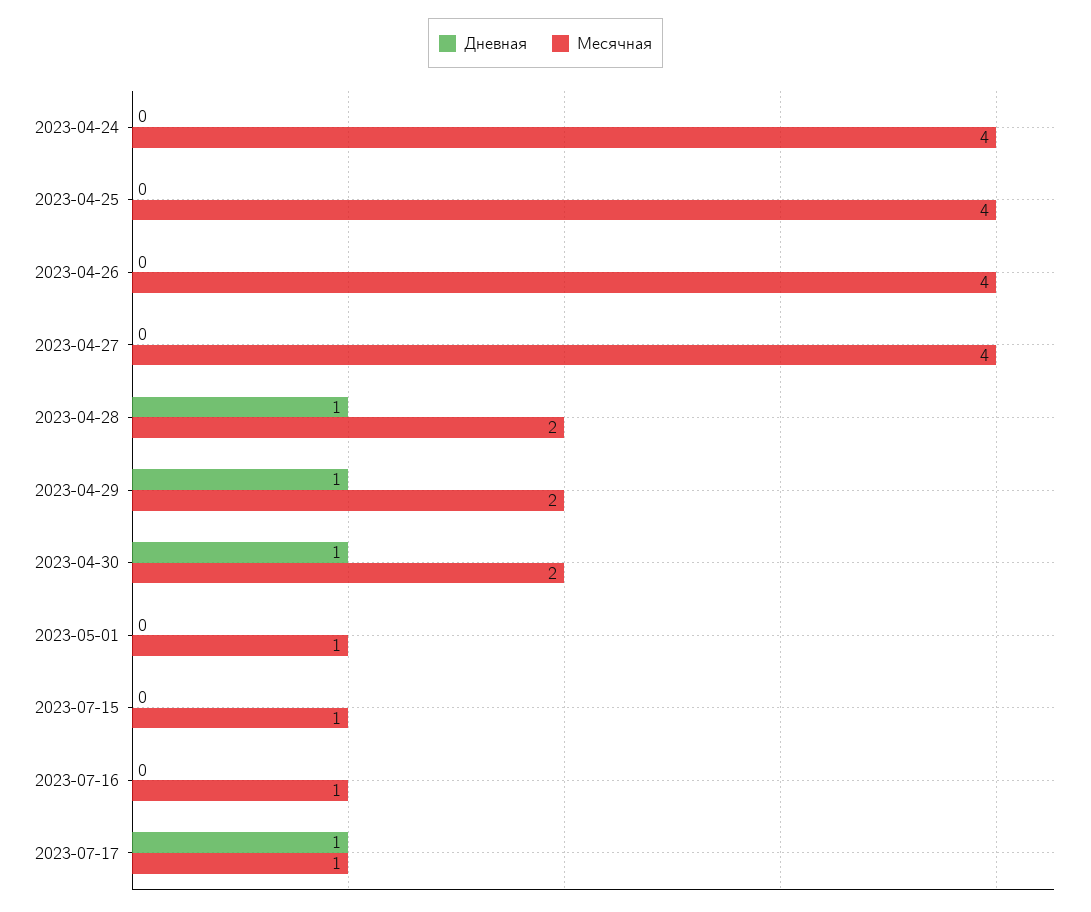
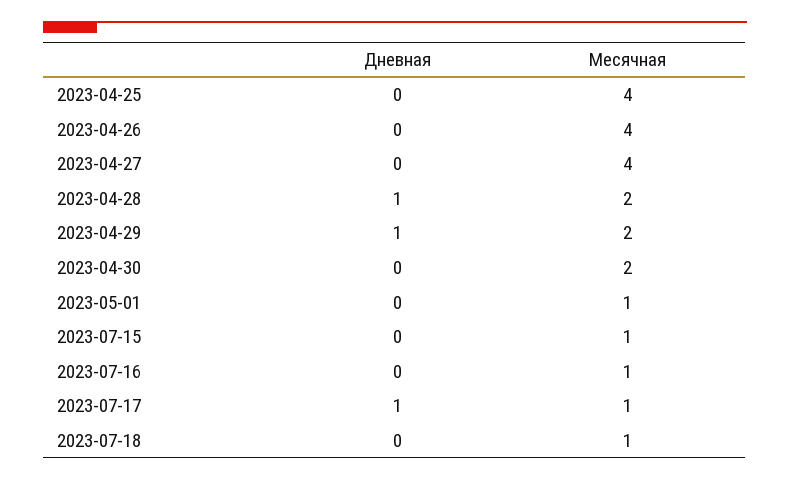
Дневная, 2023-04-24: 0 -> none
Месячная, 2023-04-24: 4 -> none
Дневная, 2023-04-30: 1 -> 0
Дневная, 2023-07-18: none -> 0
Месячная, 2023-07-18: none -> 1

